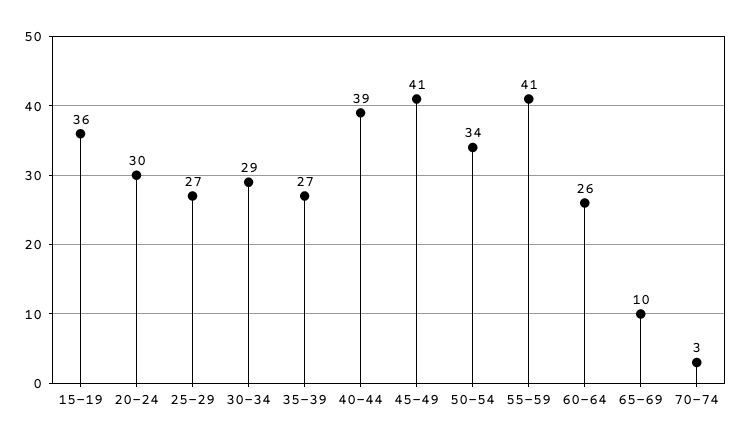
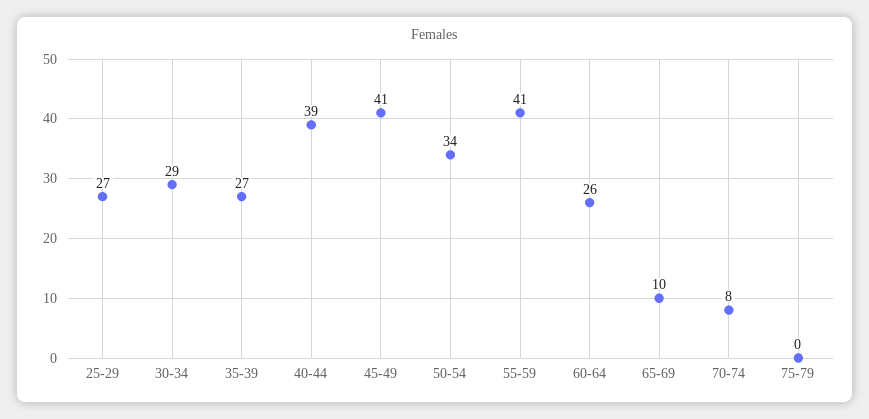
15-19: 36 -> none
20-24: 30 -> none
70-74: 3 -> 8
75-79: none -> 0

